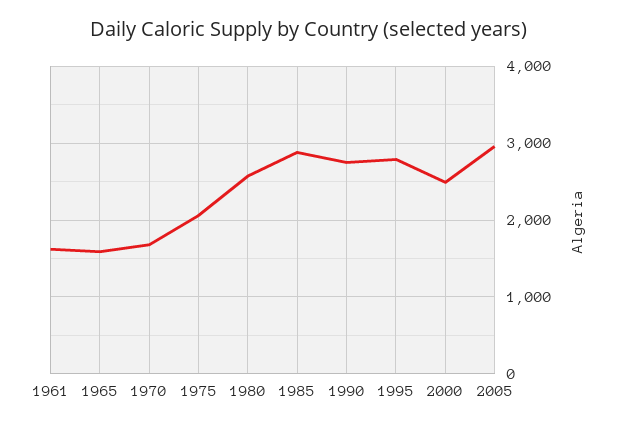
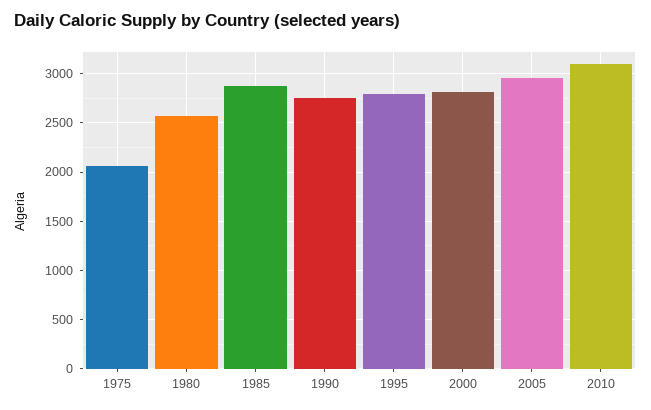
1961: 1600 -> none
1965: 1600 -> none
1970: 1700 -> none
2000: 2500 -> 2800
2010: none -> 3100

